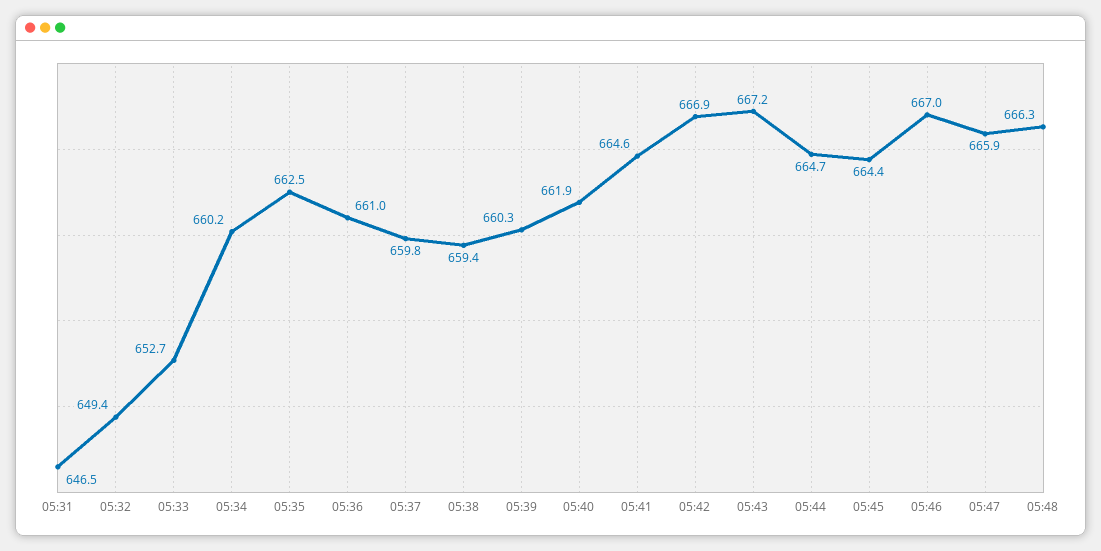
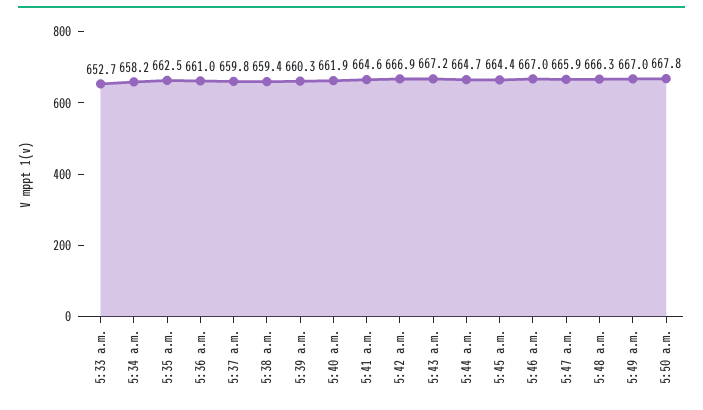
05:31: 646.5 -> none
05:32: 649.4 -> none
05:34: 660.2 -> 658.2
5:49 a.m.: none -> 667
5:50 a.m.: none -> 667.8

